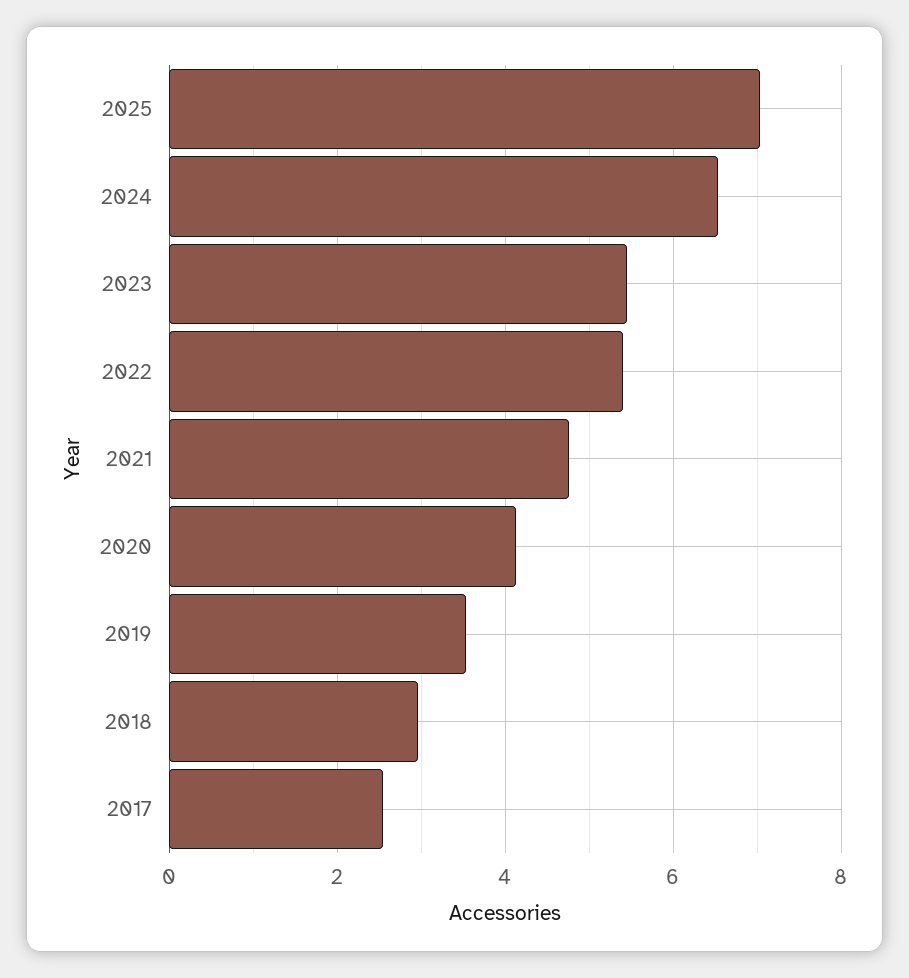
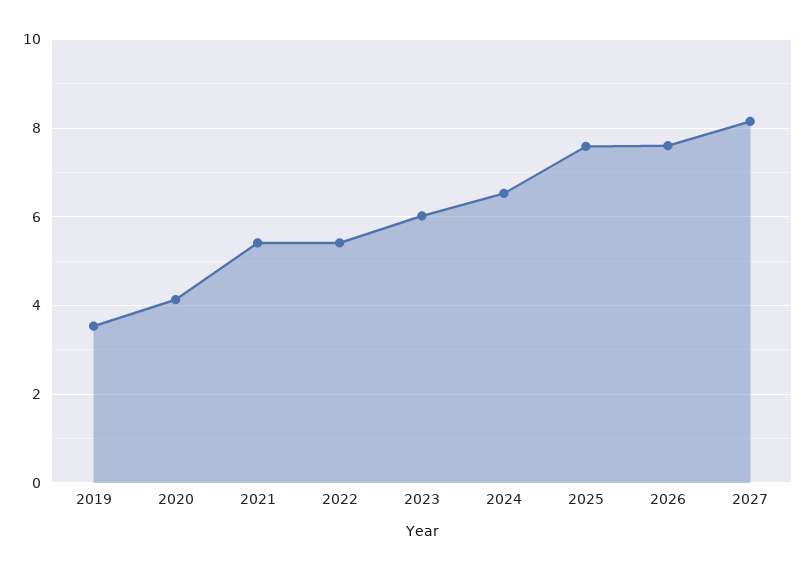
2025: 7 -> 7.6
2023: 5.4 -> 6
2021: 4.8 -> 5.4
2018: 3 -> none
2017: 2.6 -> none
2026: none -> 7.6
2027: none -> 8.2

